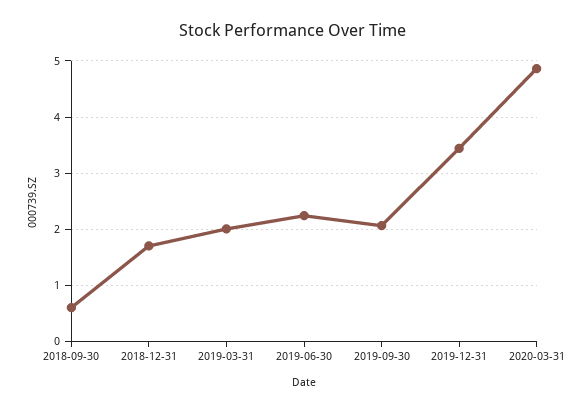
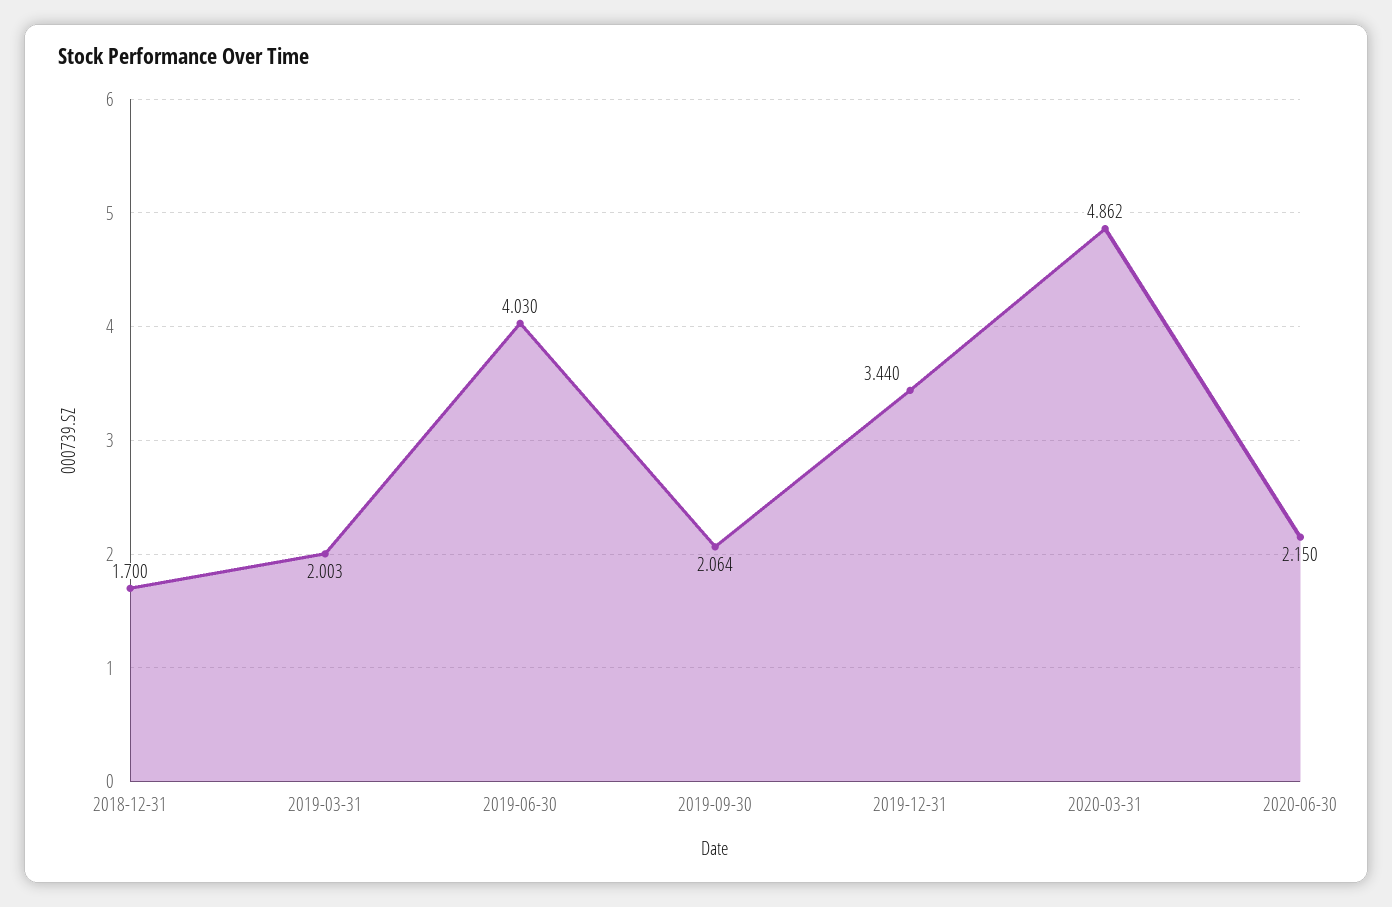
2018-09-30: 0.6 -> none
2019-06-30: 2.2 -> 4.03
2020-06-30: none -> 2.15

